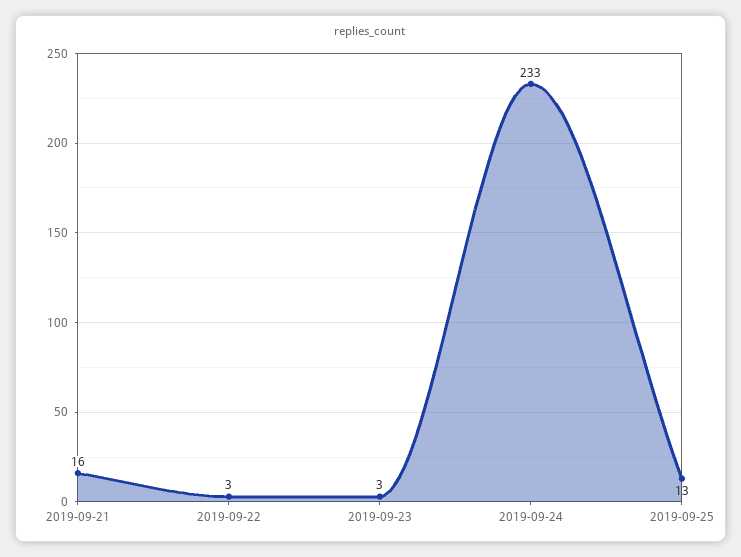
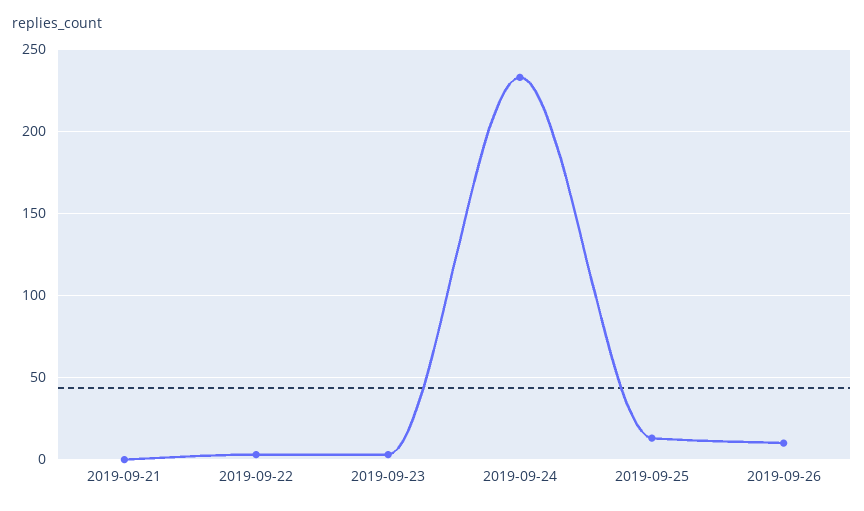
2019-09-21: 16 -> 0
2019-09-26: none -> 10

